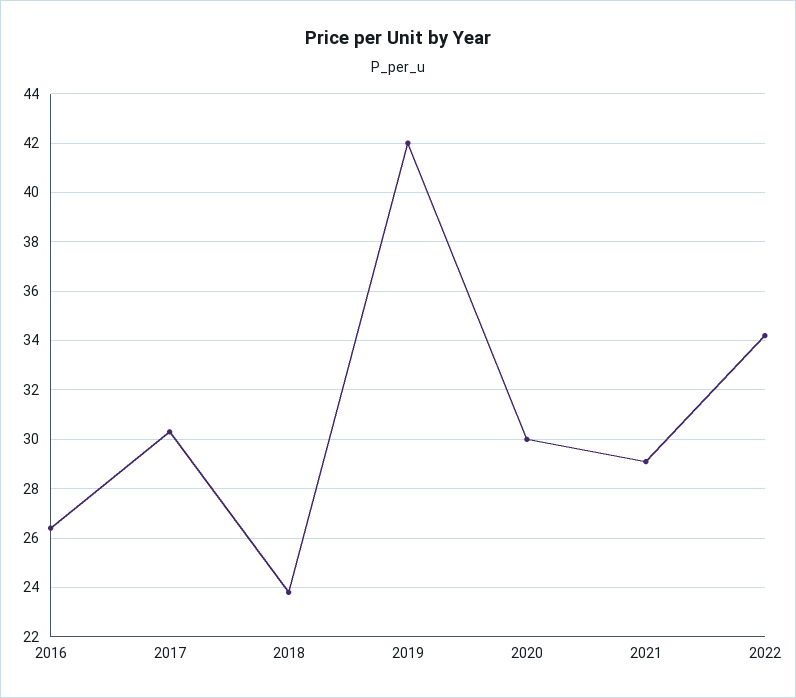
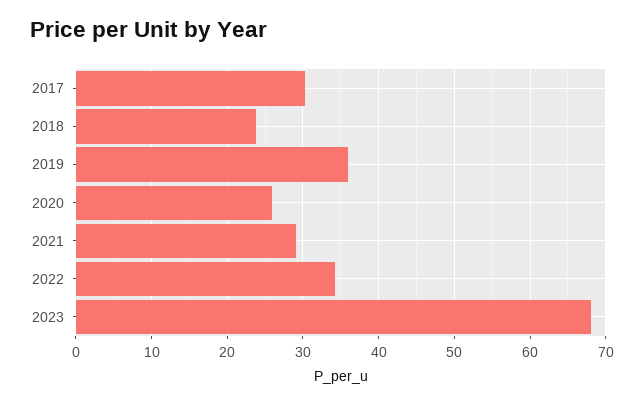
2016: 26.5 -> none
2019: 42 -> 36
2020: 30 -> 26
2023: none -> 68

